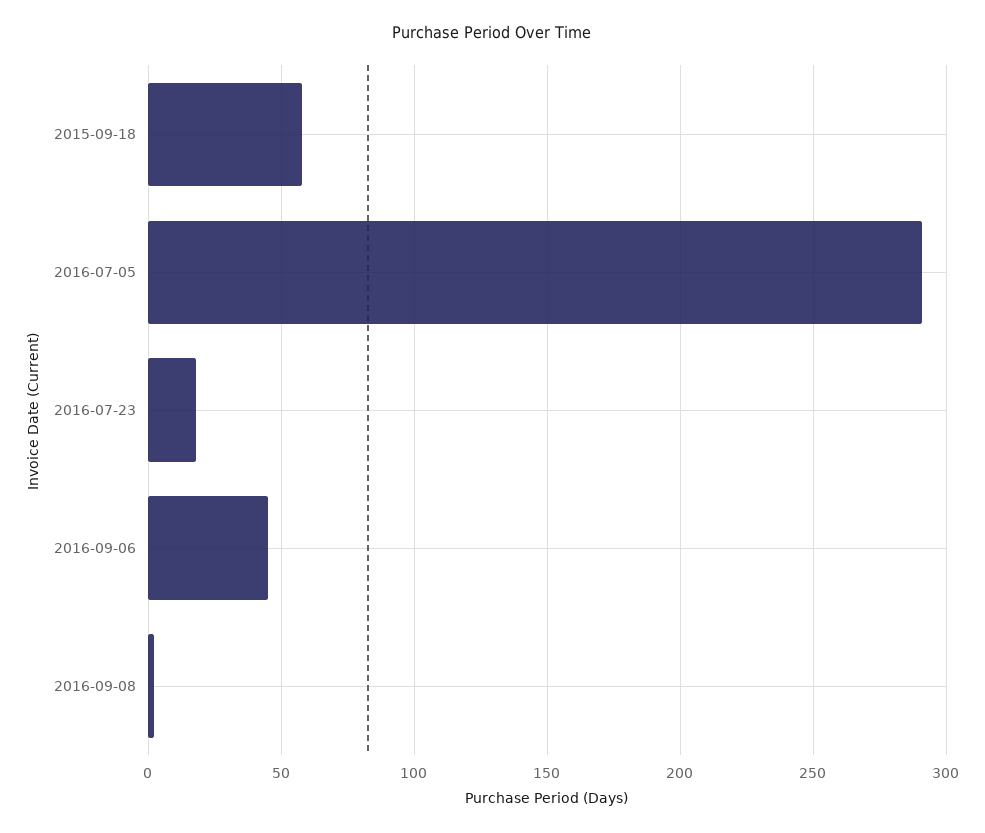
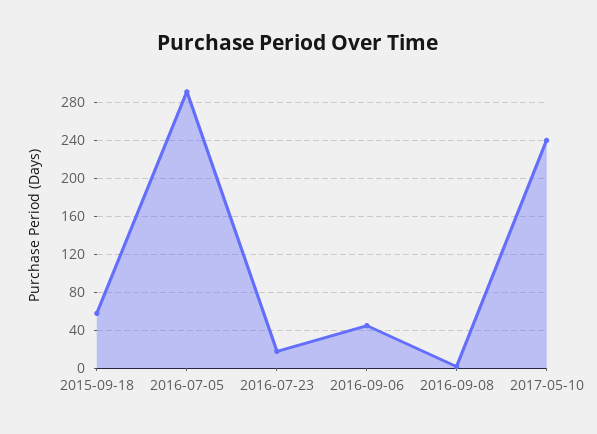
2017-05-10: none -> 240

